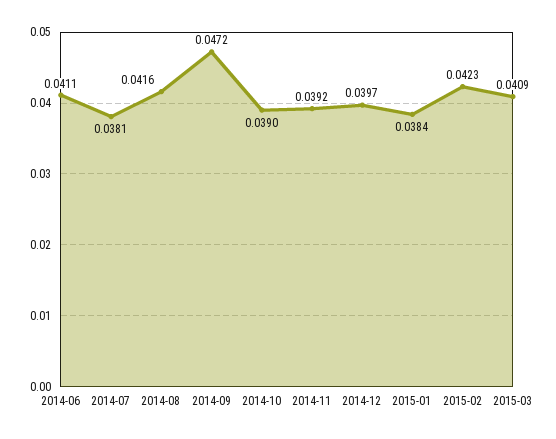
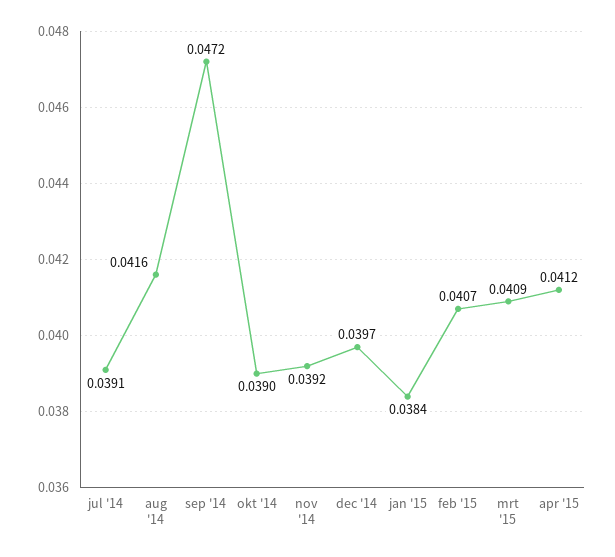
2014-06: 0.0411 -> none
2014-07: 0.0381 -> 0.0391
2015-02: 0.0423 -> 0.0407
apr '15: none -> 0.0412

